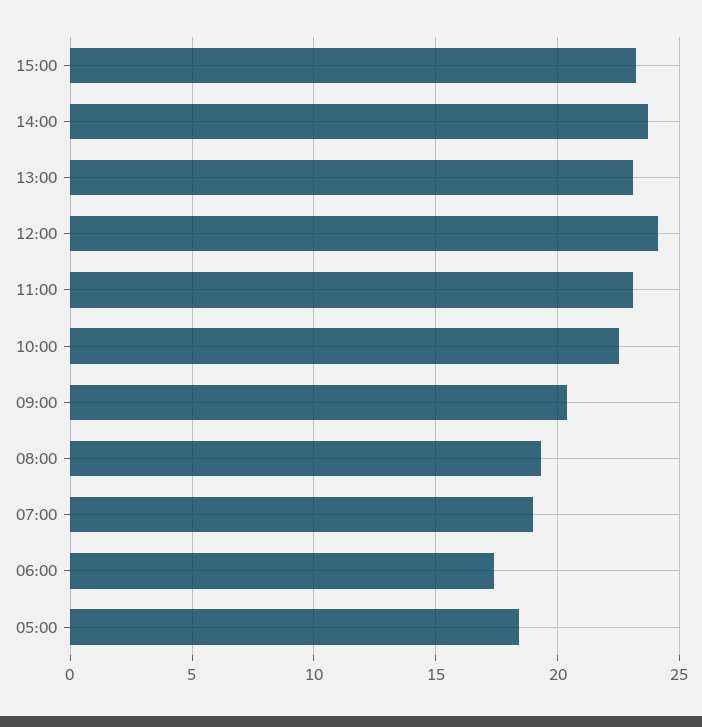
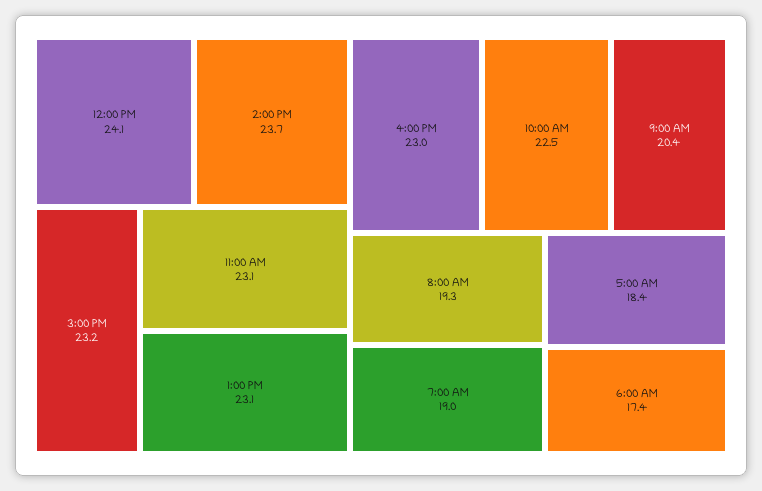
4:00 PM: none -> 23

